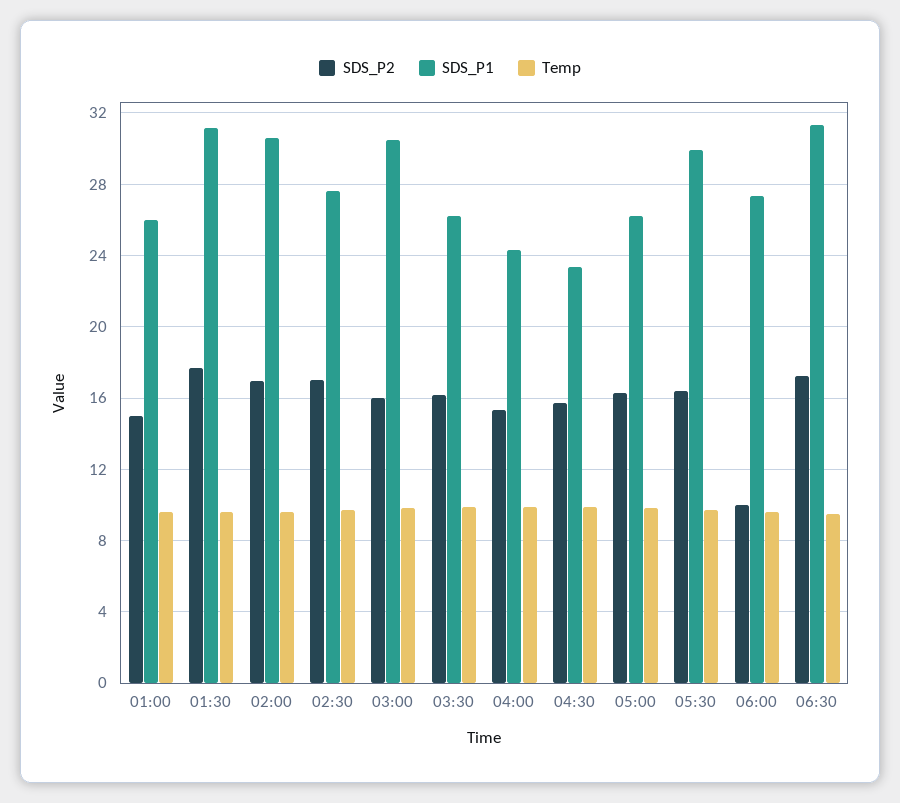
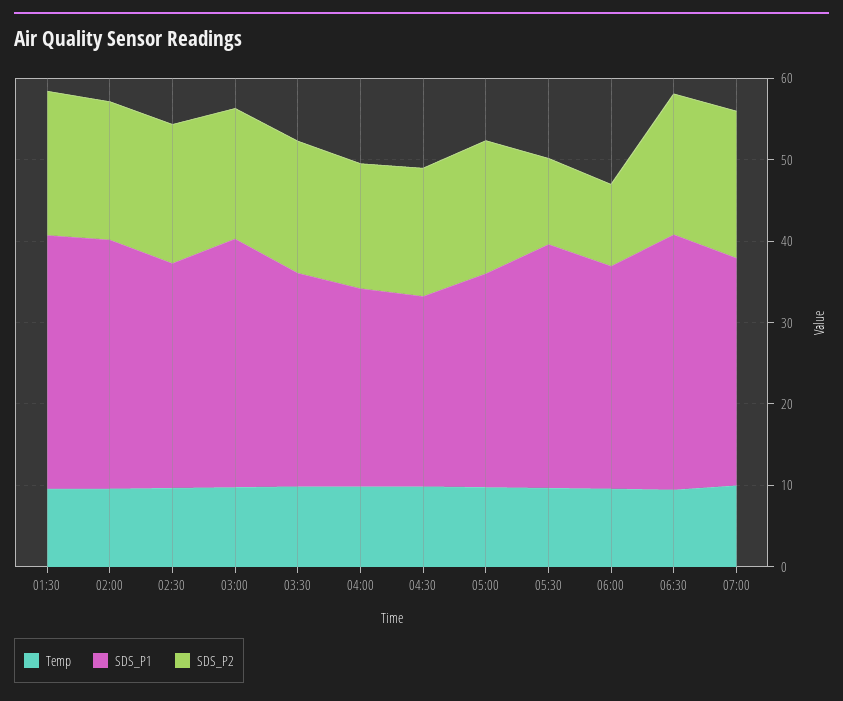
SDS_P2, 01:00: 15 -> none
SDS_P1, 01:00: 26 -> none
Temp, 01:00: 9.5 -> none
SDS_P2, 05:30: 16.5 -> 10
Temp, 07:00: none -> 10
SDS_P1, 07:00: none -> 28
SDS_P2, 07:00: none -> 18

